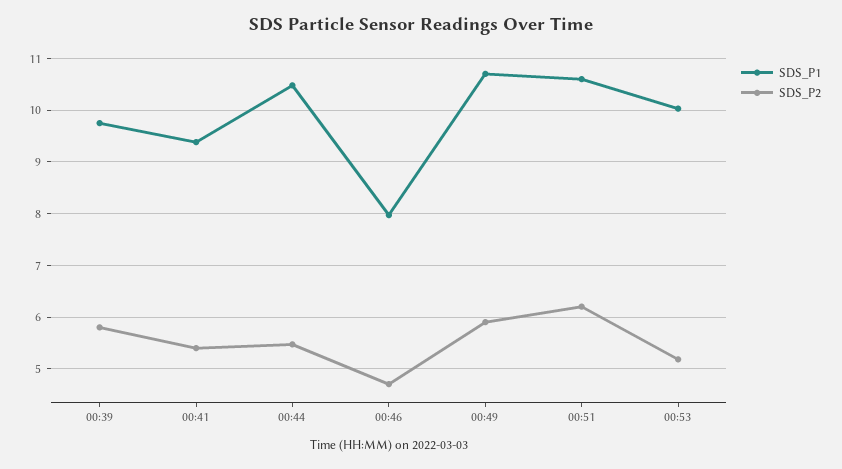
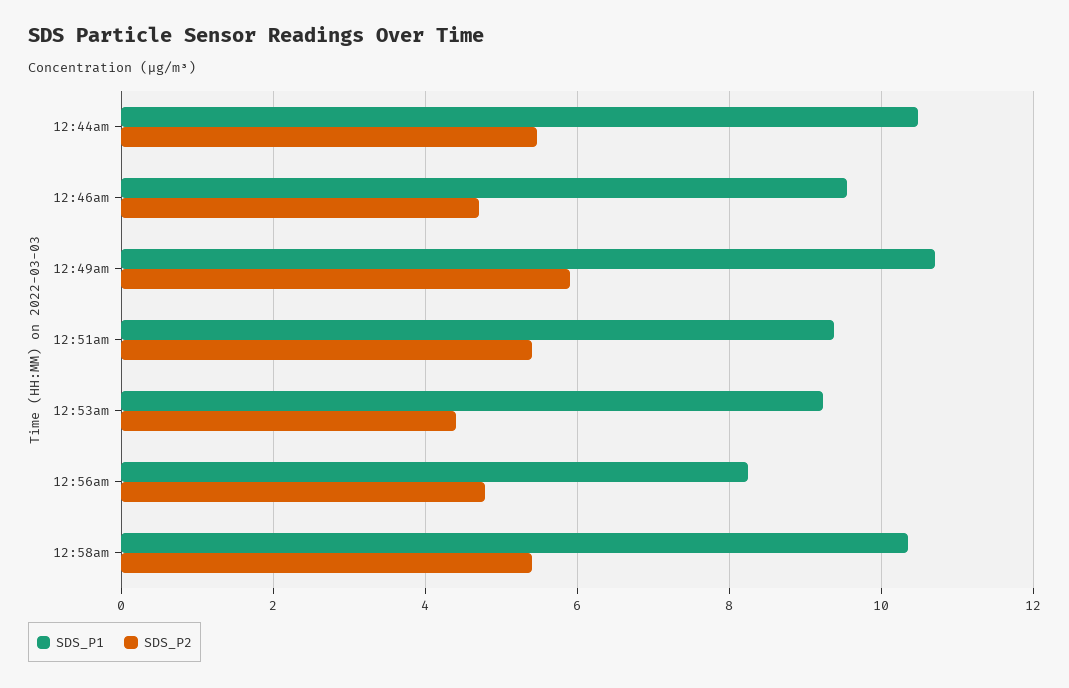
SDS_P1, 00:39: 9.8 -> none
SDS_P2, 00:39: 5.8 -> none
SDS_P1, 00:41: 9.4 -> none
SDS_P2, 00:41: 5.4 -> none
SDS_P1, 00:46: 8 -> 9.6
SDS_P1, 00:51: 10.6 -> 9.4
SDS_P2, 00:51: 6.2 -> 5.4
SDS_P1, 00:53: 10 -> 9.2
SDS_P2, 00:53: 5.2 -> 4.4
SDS_P1, 12:56am: none -> 8.2
SDS_P2, 12:56am: none -> 4.8
SDS_P1, 12:58am: none -> 10.4
SDS_P2, 12:58am: none -> 5.4

